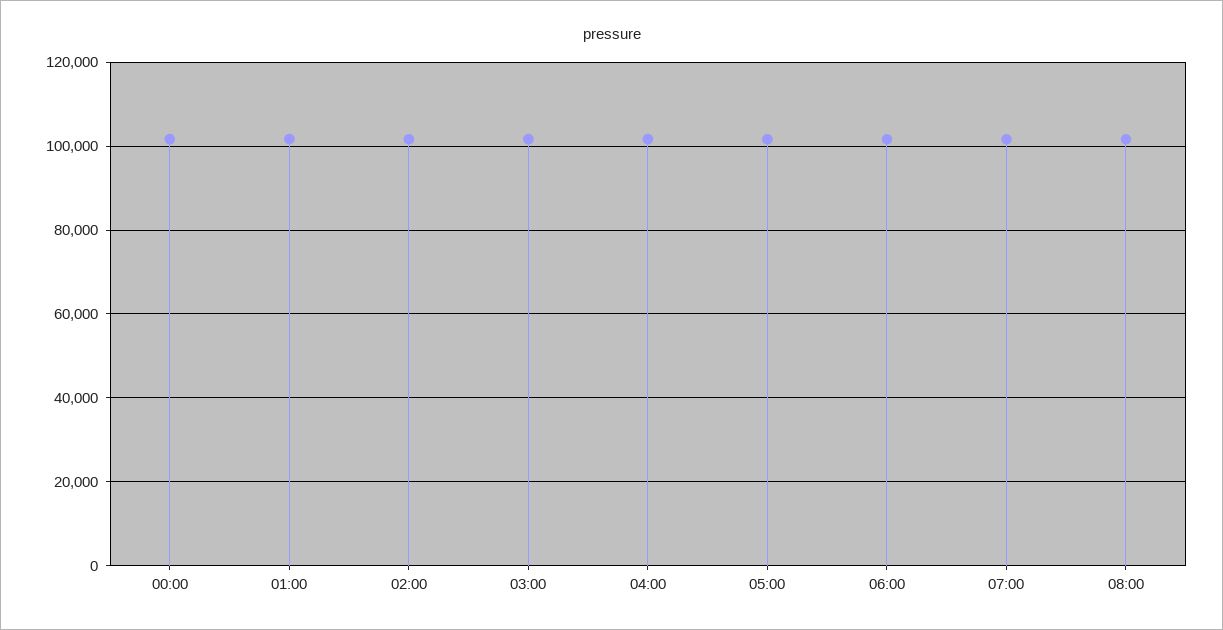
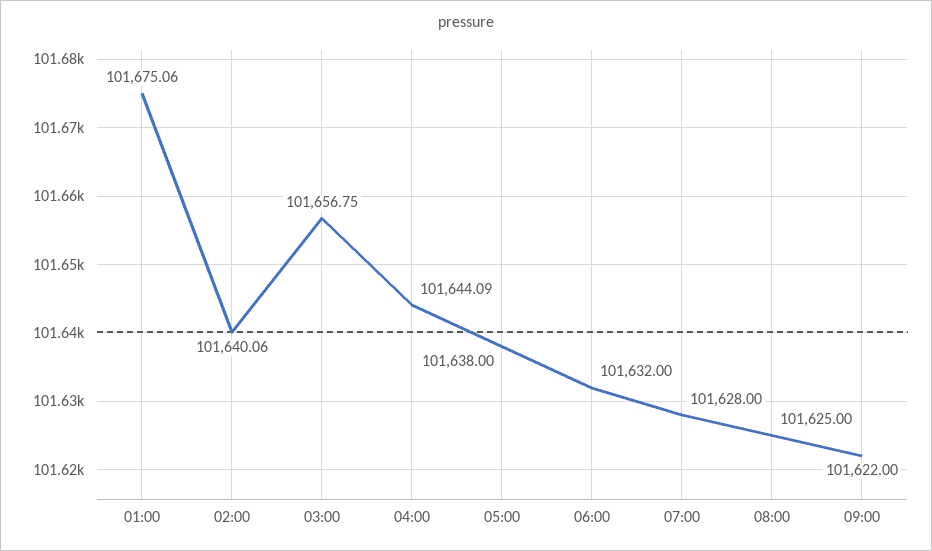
00:00: 102000 -> none
09:00: none -> 101622

